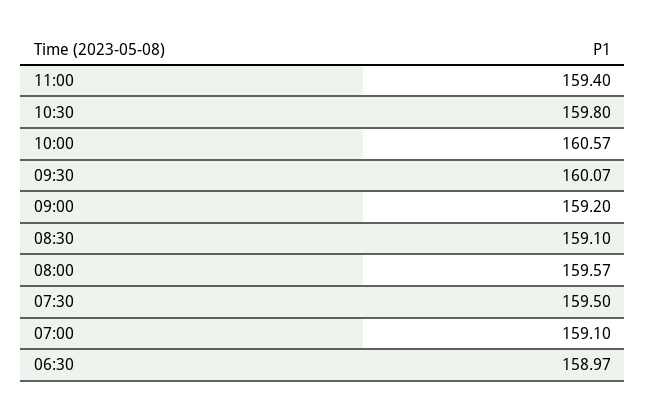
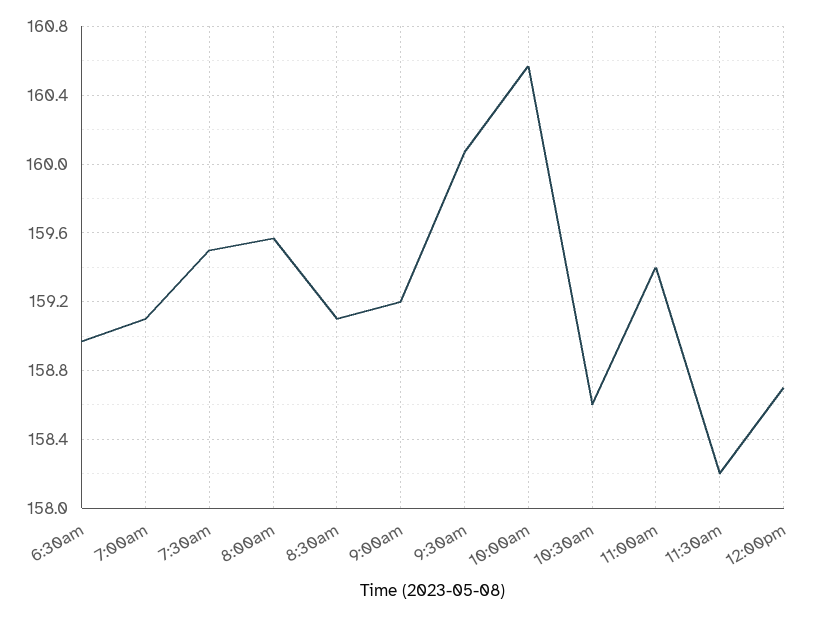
10:30: 159.8 -> 158.6
11:30am: none -> 158.2
12:00pm: none -> 158.7

